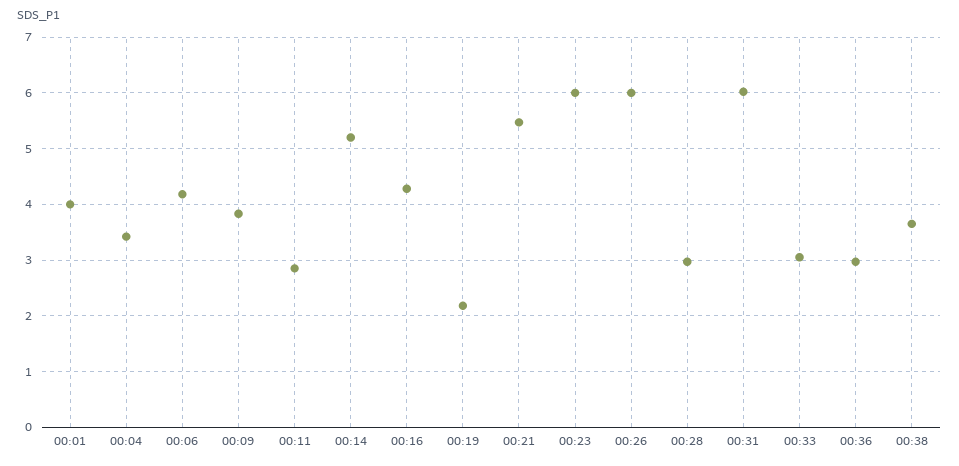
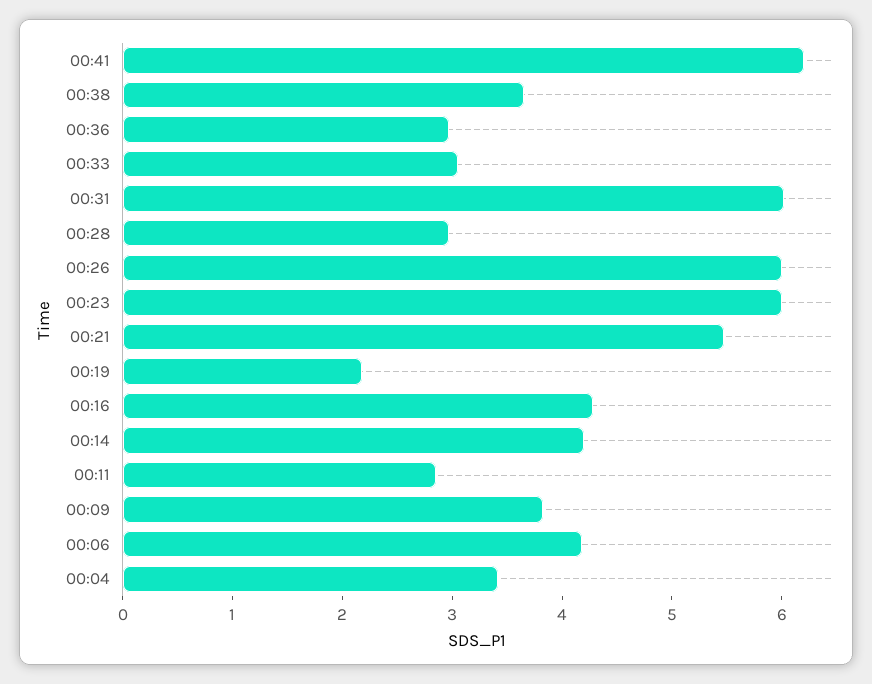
00:01: 4 -> none
00:14: 5.2 -> 4.2
00:41: none -> 6.2

